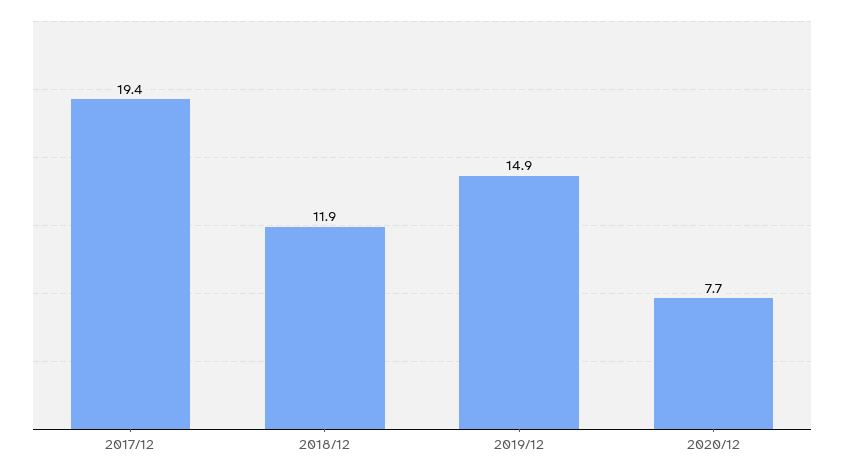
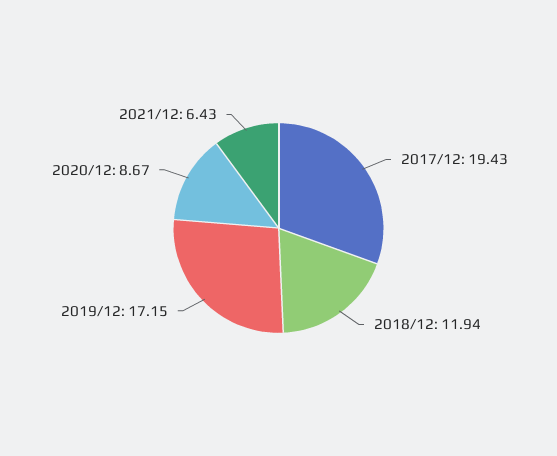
2019/12: 14.9 -> 17.15
2020/12: 7.7 -> 8.67
2021/12: none -> 6.43

